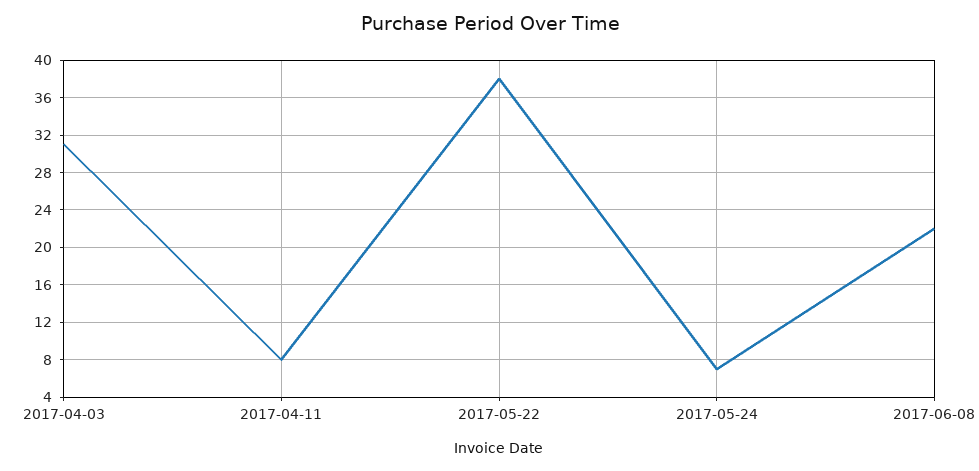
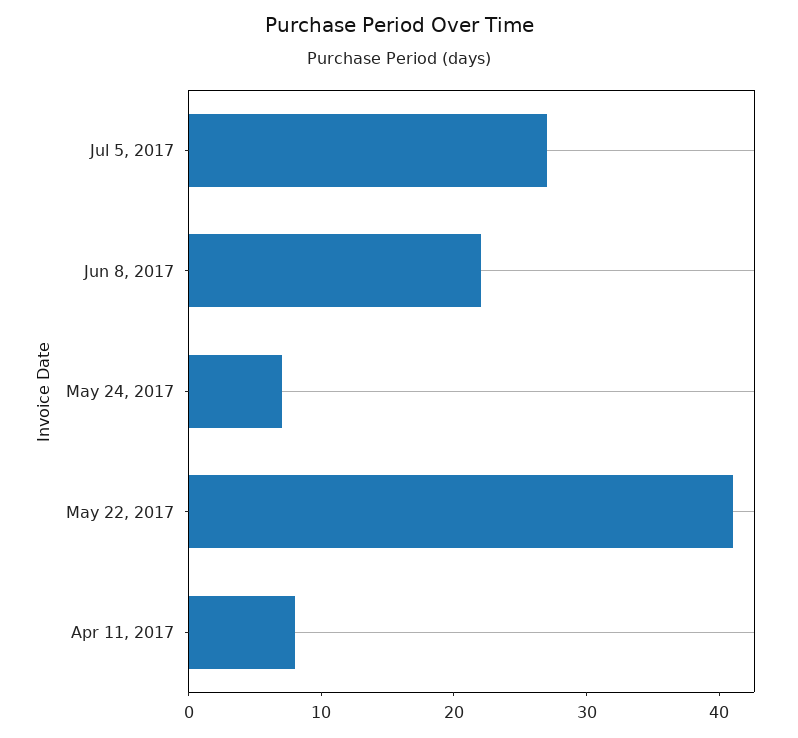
2017-04-03: 31 -> none
2017-05-22: 38 -> 41
Jul 5, 2017: none -> 27

